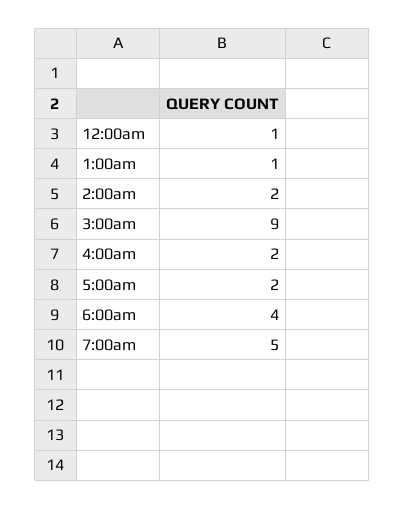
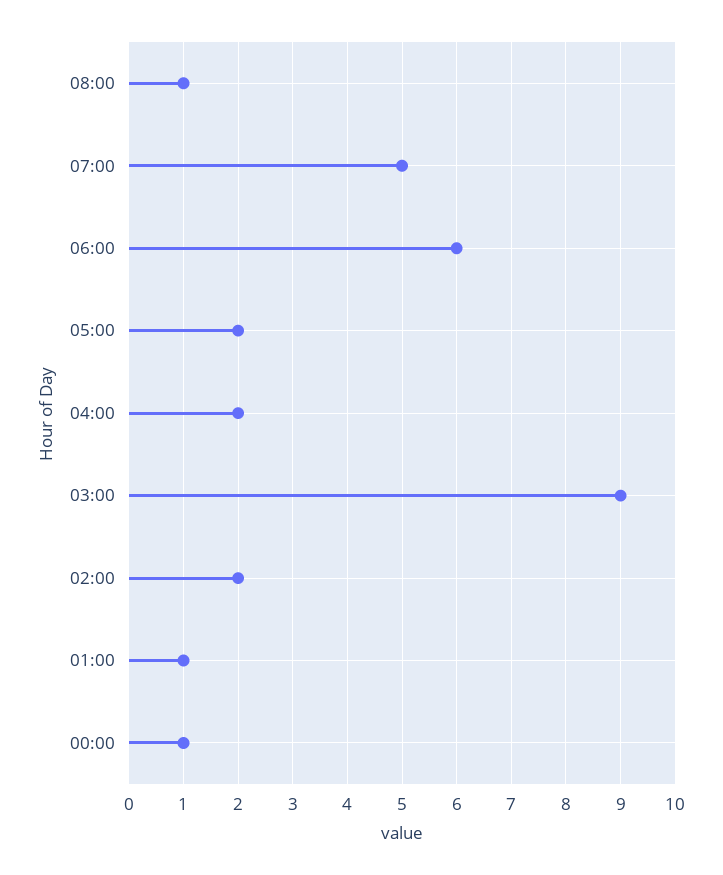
6:00am: 4 -> 6
08:00: none -> 1

